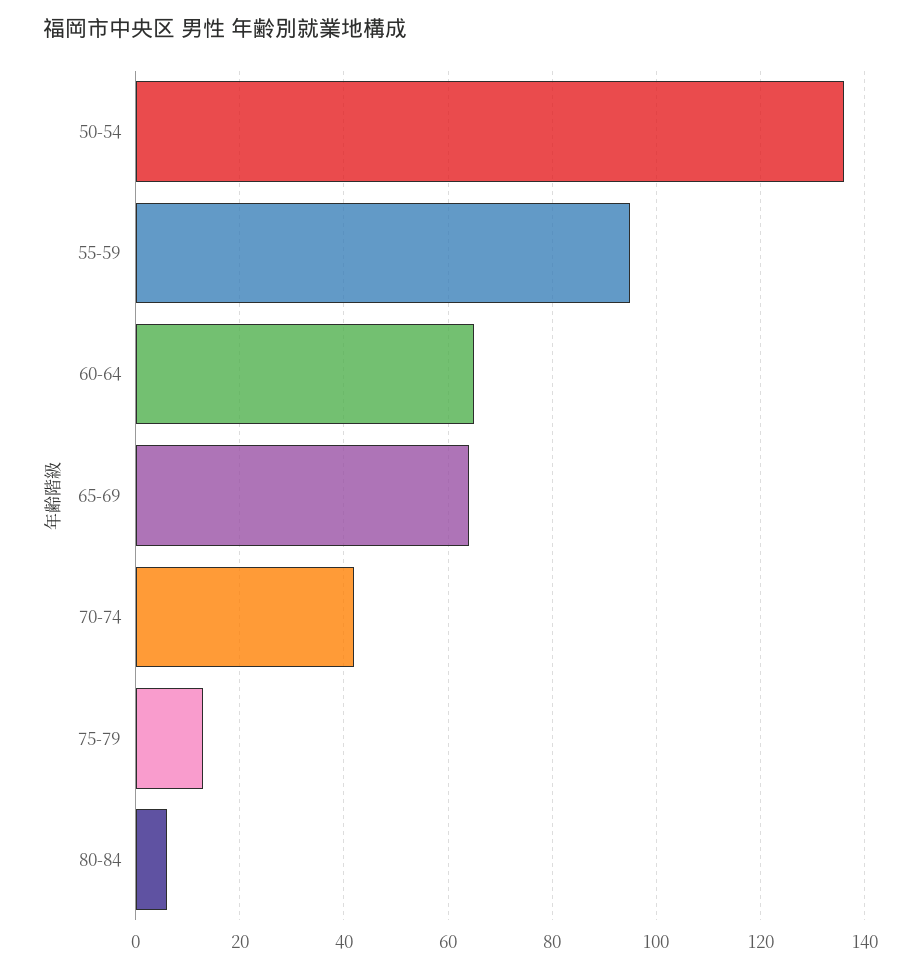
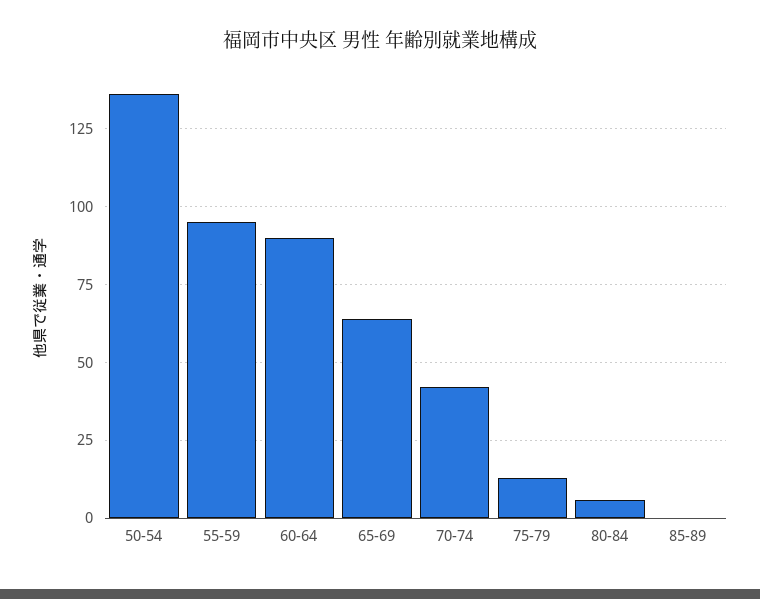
60-64: 65 -> 90
85-89: none -> 0

